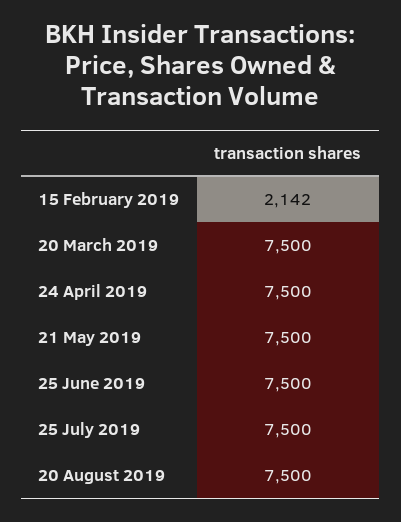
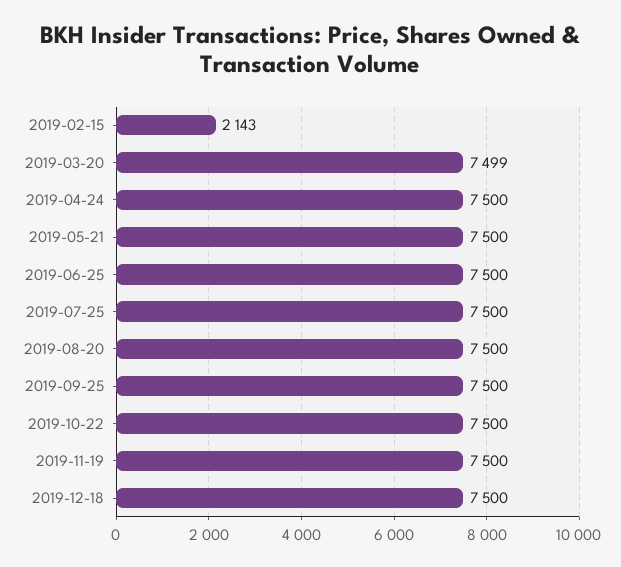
15 February 2019: 2142 -> 2143
20 March 2019: 7500 -> 7499
2019-09-25: none -> 7500
2019-10-22: none -> 7500
2019-11-19: none -> 7500
2019-12-18: none -> 7500

